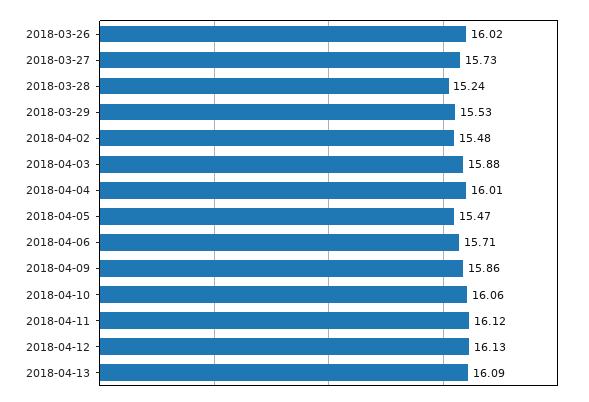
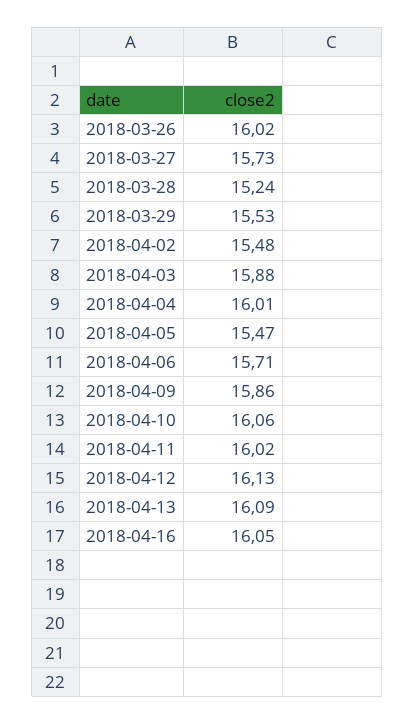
2018-04-11: 16.12 -> 16.02
2018-04-16: none -> 16.05

